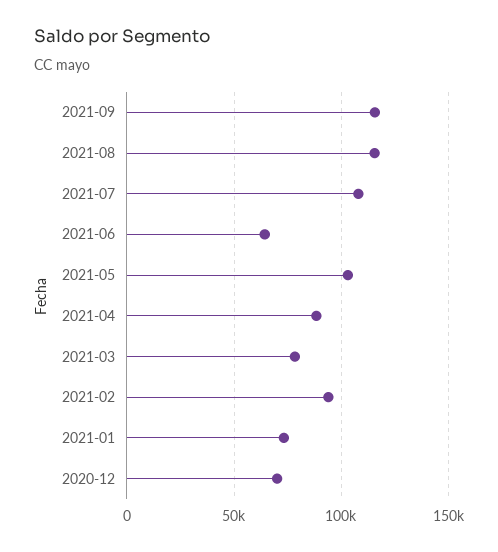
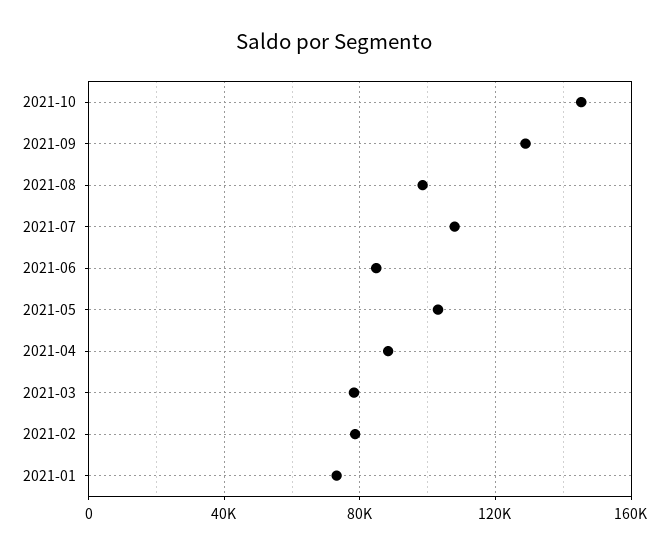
2021-09: 115000 -> 130000
2021-08: 115000 -> 100000
2021-06: 65000 -> 85000
2021-02: 95000 -> 80000
2020-12: 70000 -> none
2021-10: none -> 145000

